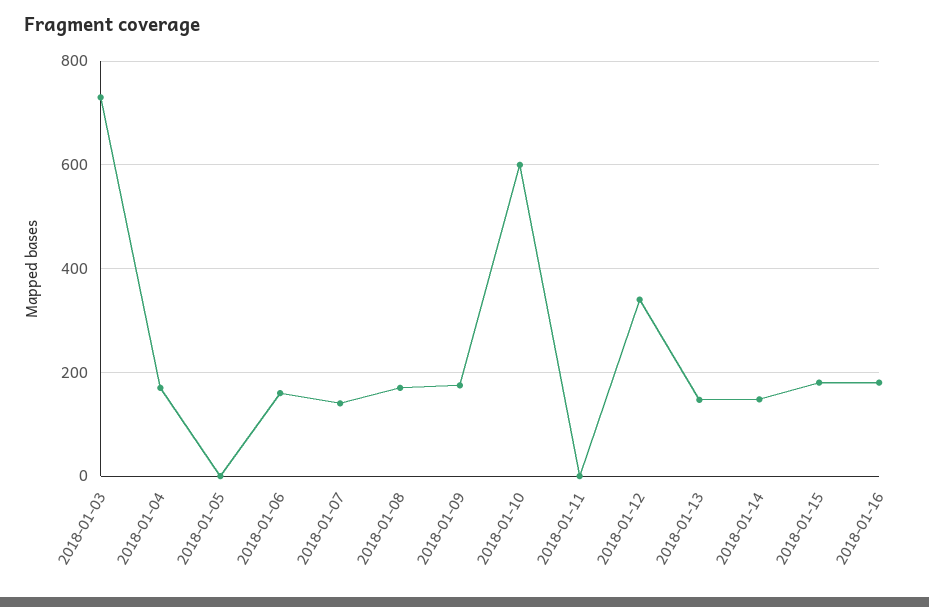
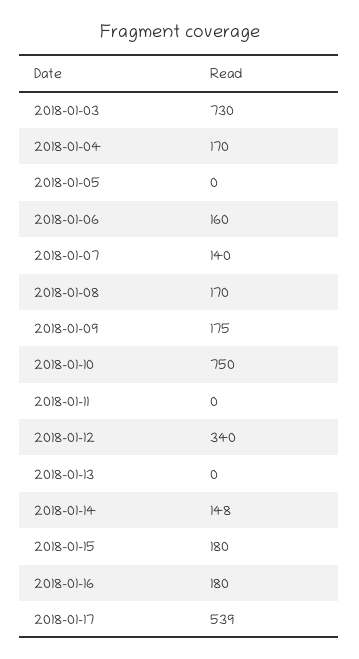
2018-01-10: 600 -> 750
2018-01-13: 140 -> 0
2018-01-17: none -> 539

